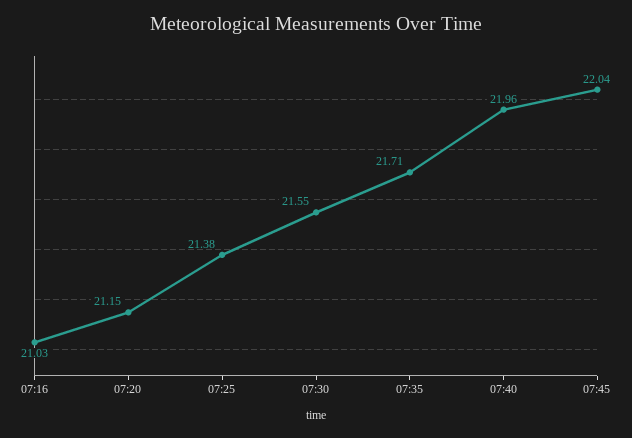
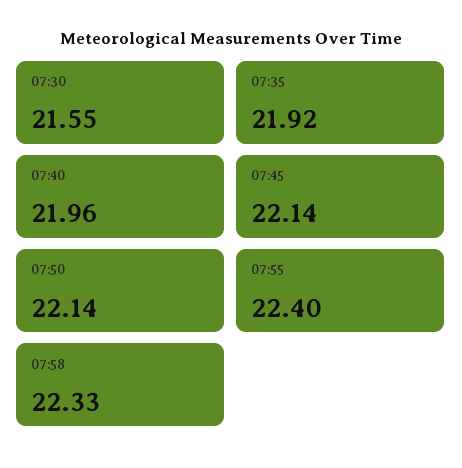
07:16: 21.03 -> none
07:20: 21.15 -> none
07:25: 21.38 -> none
07:35: 21.71 -> 21.92
07:45: 22.04 -> 22.14
07:50: none -> 22.14
07:55: none -> 22.4
07:58: none -> 22.33

